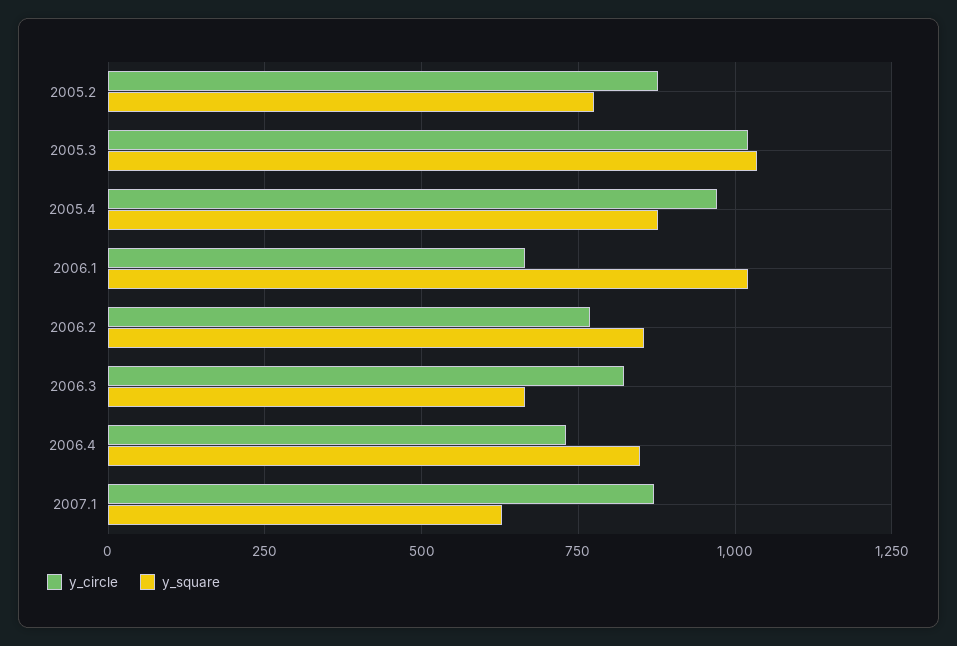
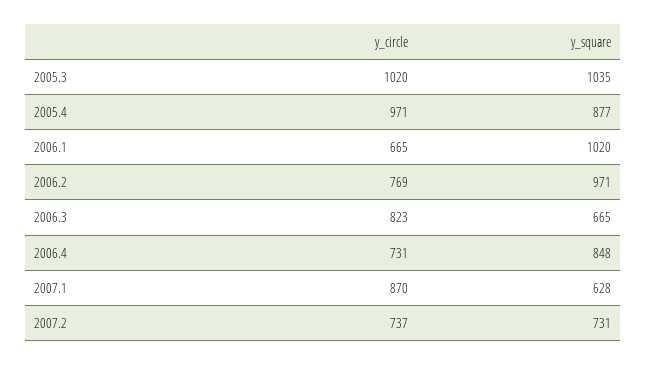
y_circle, 2005.2: 875 -> none
y_square, 2005.2: 775 -> none
y_square, 2006.2: 850 -> 971
y_circle, 2007.2: none -> 737
y_square, 2007.2: none -> 731

